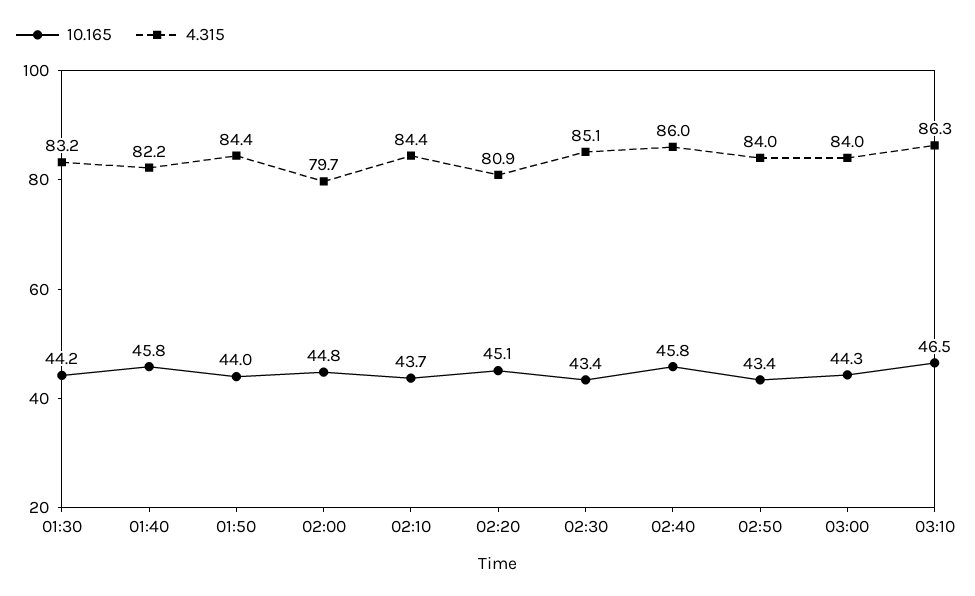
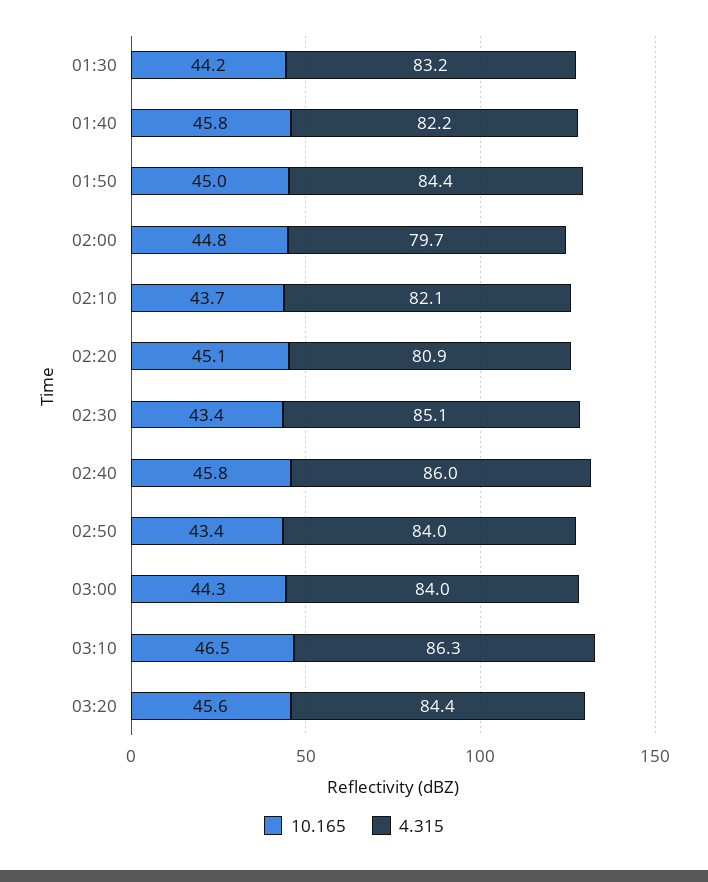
10.165, 01:50: 44 -> 45
4.315, 02:10: 84.4 -> 82.1
10.165, 03:20: none -> 45.6
4.315, 03:20: none -> 84.4

